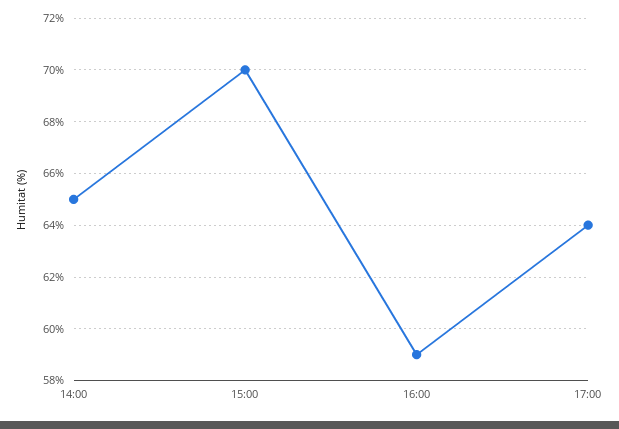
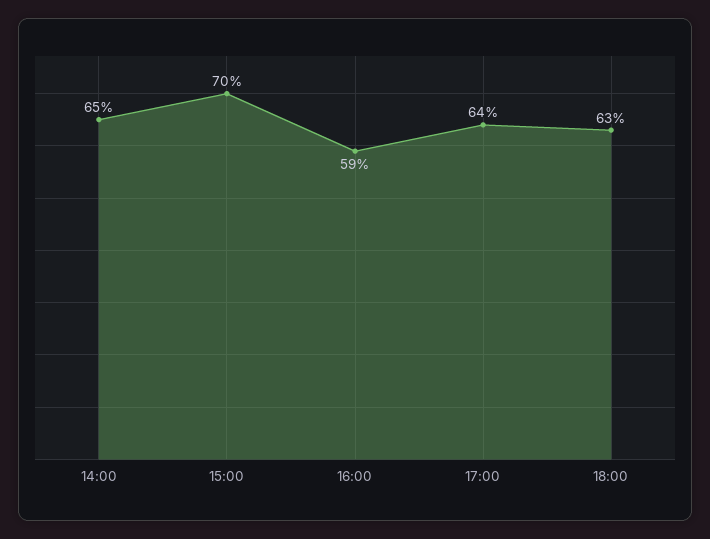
18:00: none -> 63

